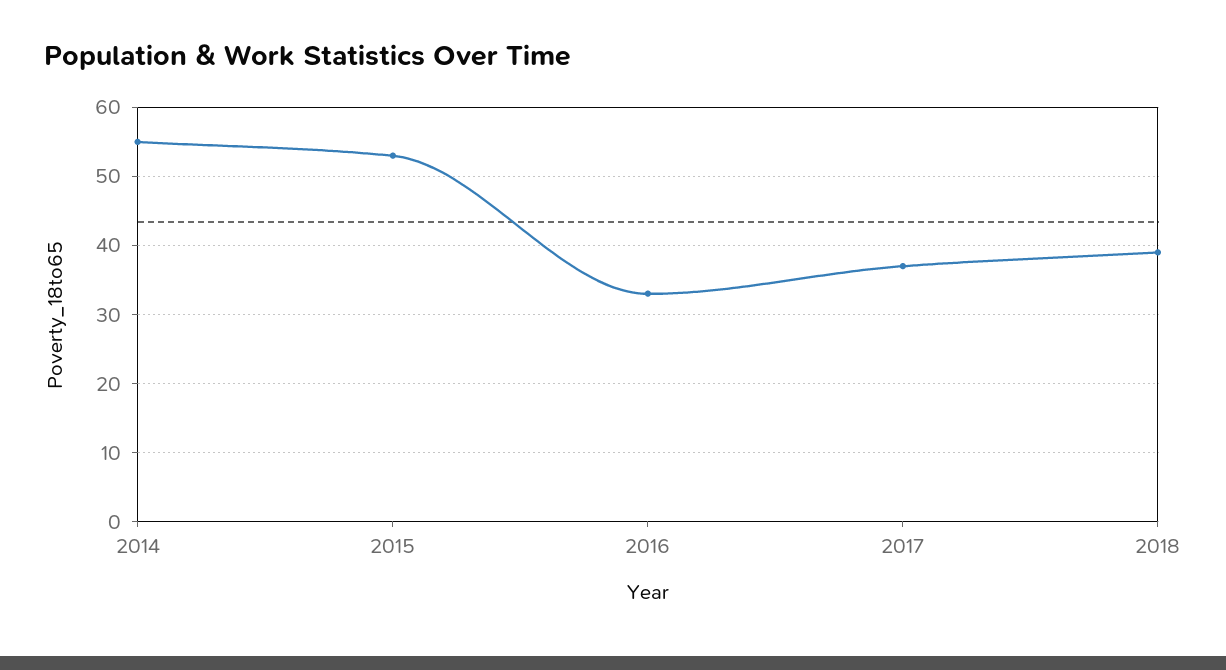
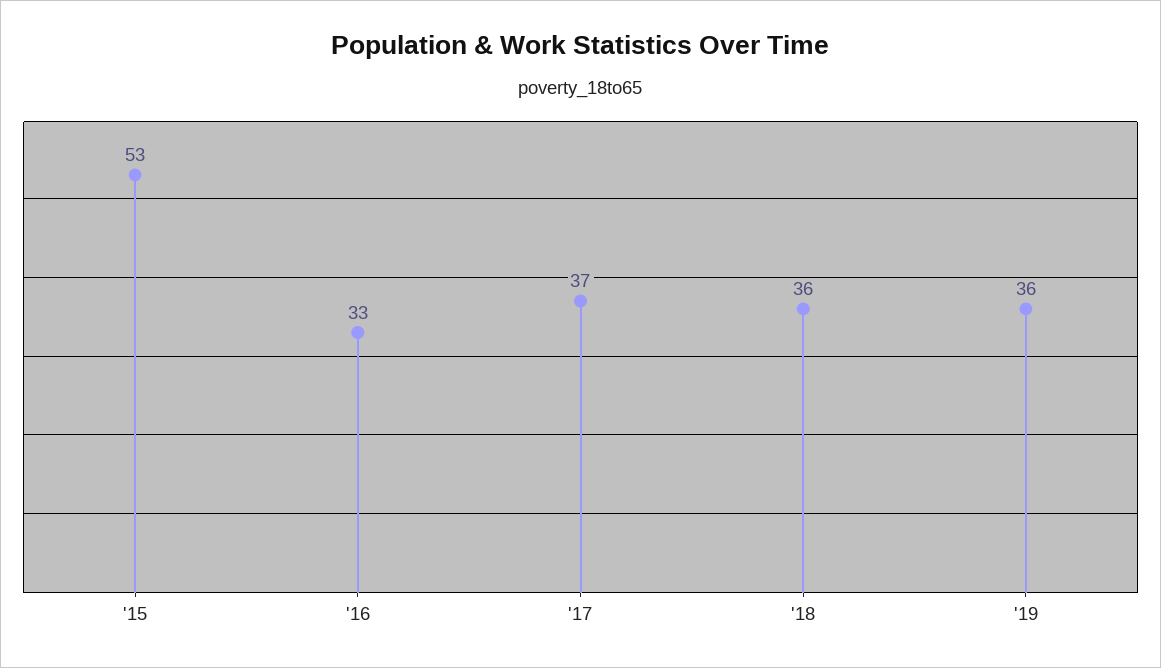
2014: 55 -> none
2018: 39 -> 36
'19: none -> 36

